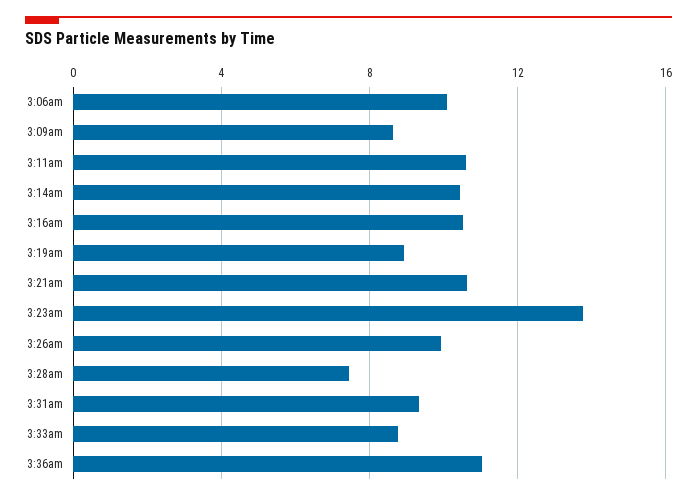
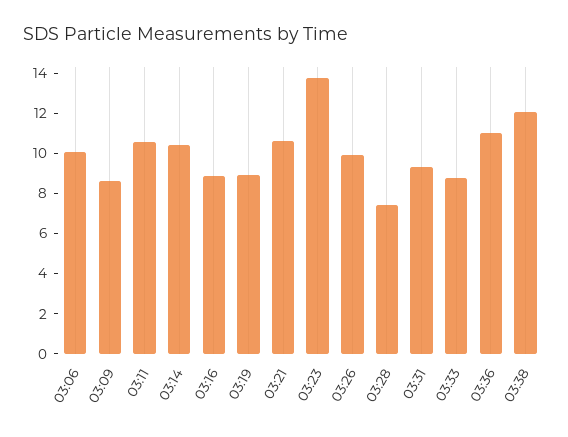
3:16am: 10.5 -> 9
03:38: none -> 12

